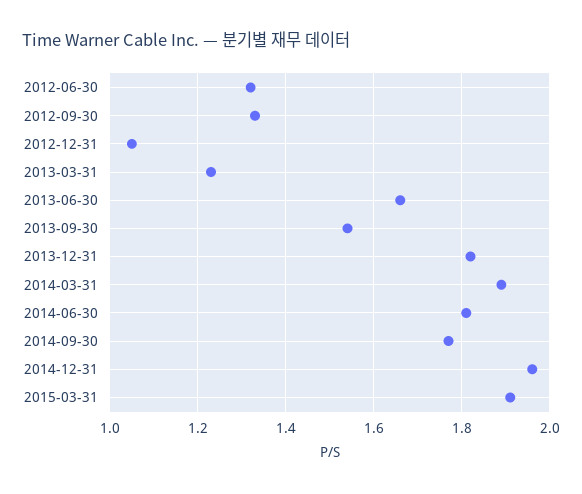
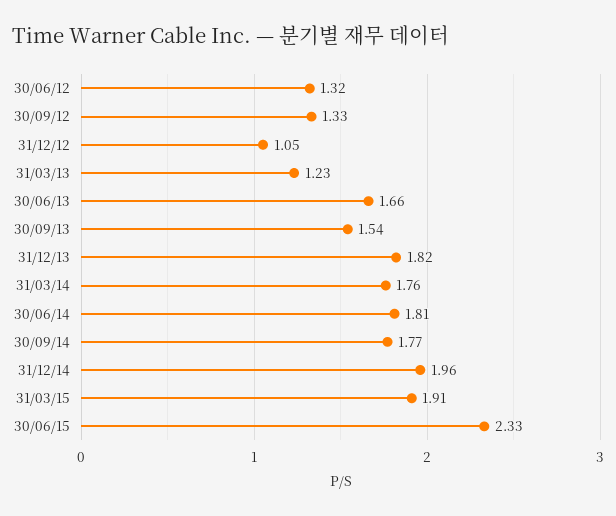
2014-03-31: 1.9 -> 1.76
30/06/15: none -> 2.33

